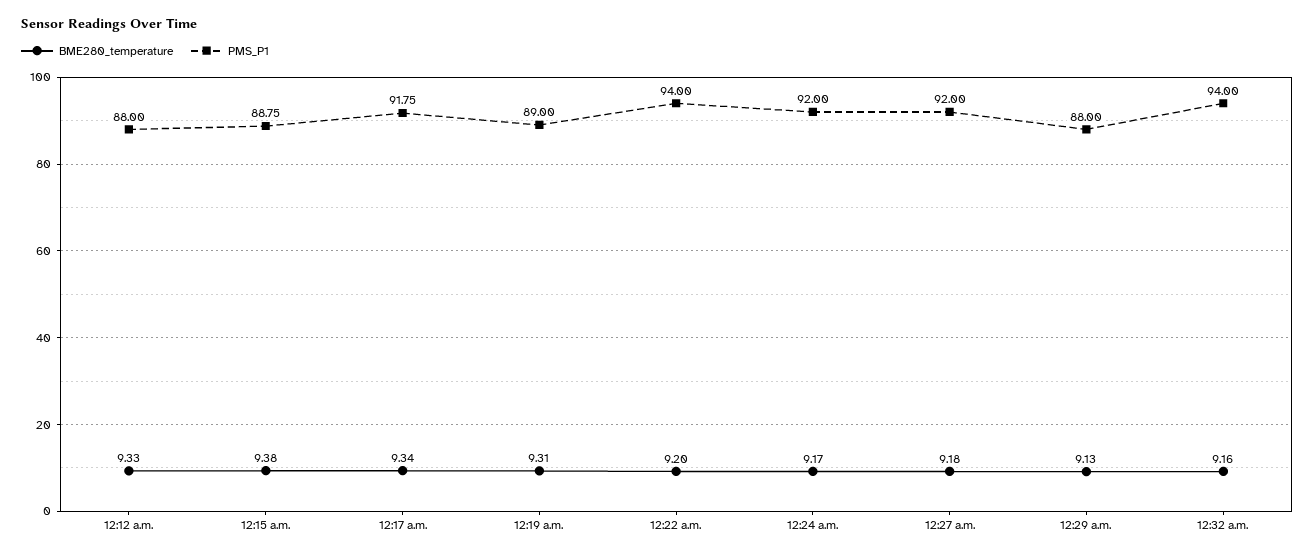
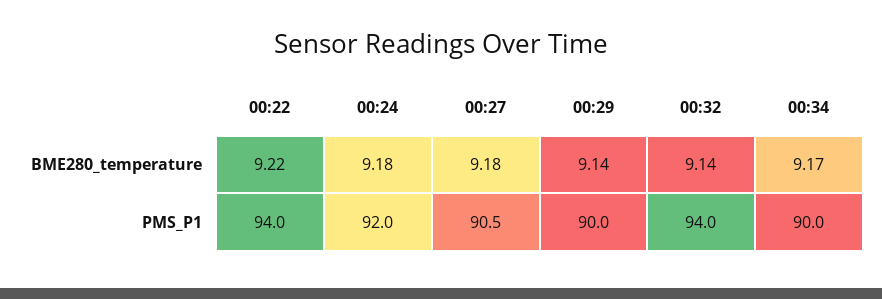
BME280_temperature, 12:12 a.m.: 9.33 -> none
PMS_P1, 12:12 a.m.: 88 -> none
BME280_temperature, 12:15 a.m.: 9.38 -> none
PMS_P1, 12:15 a.m.: 88.75 -> none
BME280_temperature, 12:17 a.m.: 9.34 -> none
PMS_P1, 12:17 a.m.: 91.75 -> none
BME280_temperature, 12:19 a.m.: 9.31 -> none
PMS_P1, 12:19 a.m.: 89 -> none
BME280_temperature, 12:22 a.m.: 9.2 -> 9.22
BME280_temperature, 12:24 a.m.: 9.17 -> 9.18
PMS_P1, 12:27 a.m.: 92 -> 90.5
BME280_temperature, 12:29 a.m.: 9.13 -> 9.14
PMS_P1, 12:29 a.m.: 88 -> 90
BME280_temperature, 12:32 a.m.: 9.16 -> 9.14
BME280_temperature, 00:34: none -> 9.17
PMS_P1, 00:34: none -> 90

